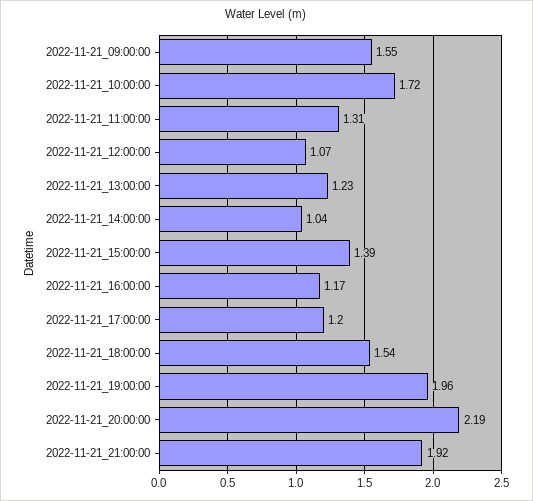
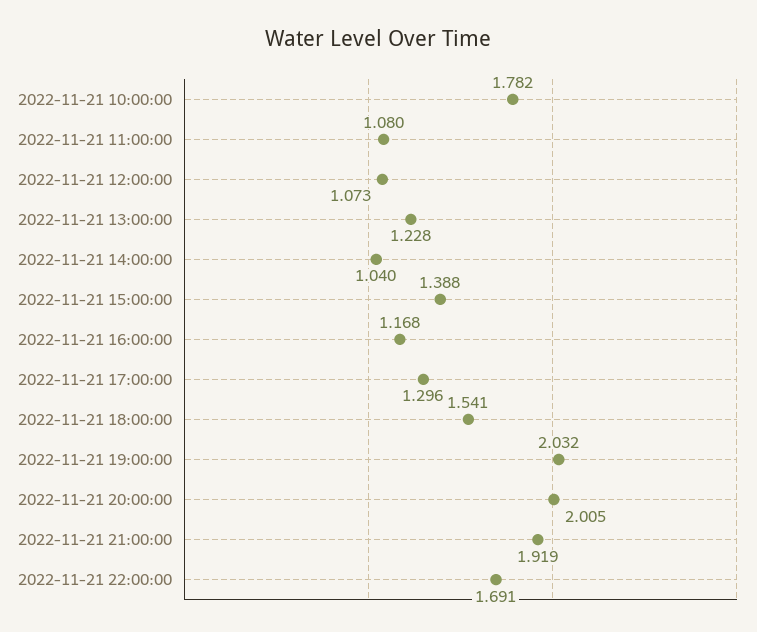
2022-11-21_09:00:00: 1.55 -> none
2022-11-21_10:00:00: 1.72 -> 1.782
2022-11-21_11:00:00: 1.31 -> 1.08
2022-11-21_17:00:00: 1.2 -> 1.296
2022-11-21_19:00:00: 1.96 -> 2.032
2022-11-21_20:00:00: 2.19 -> 2.005
2022-11-21 22:00:00: none -> 1.691

